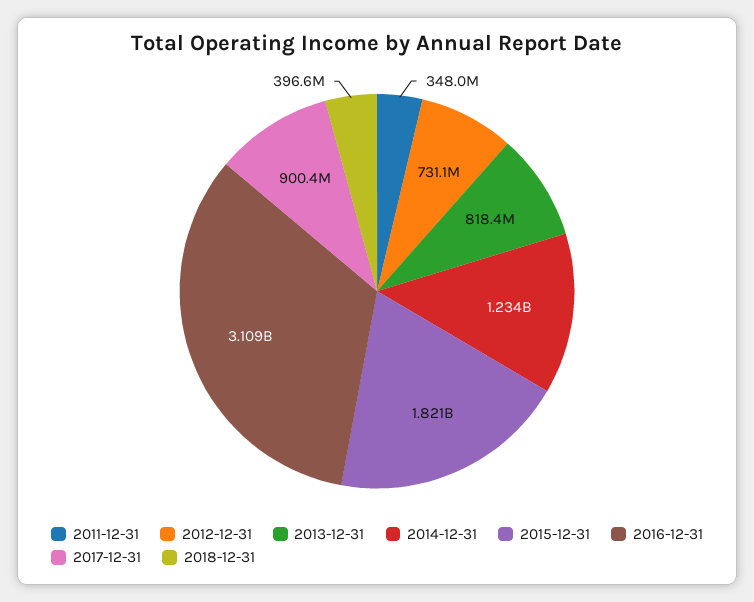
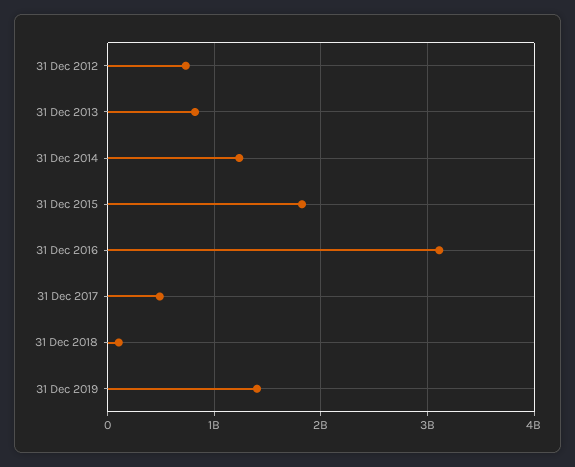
2011-12-31: 348000000 -> none
2017-12-31: 900400000 -> 500000000
2018-12-31: 396600000 -> 100000000
31 Dec 2019: none -> 1400000000

